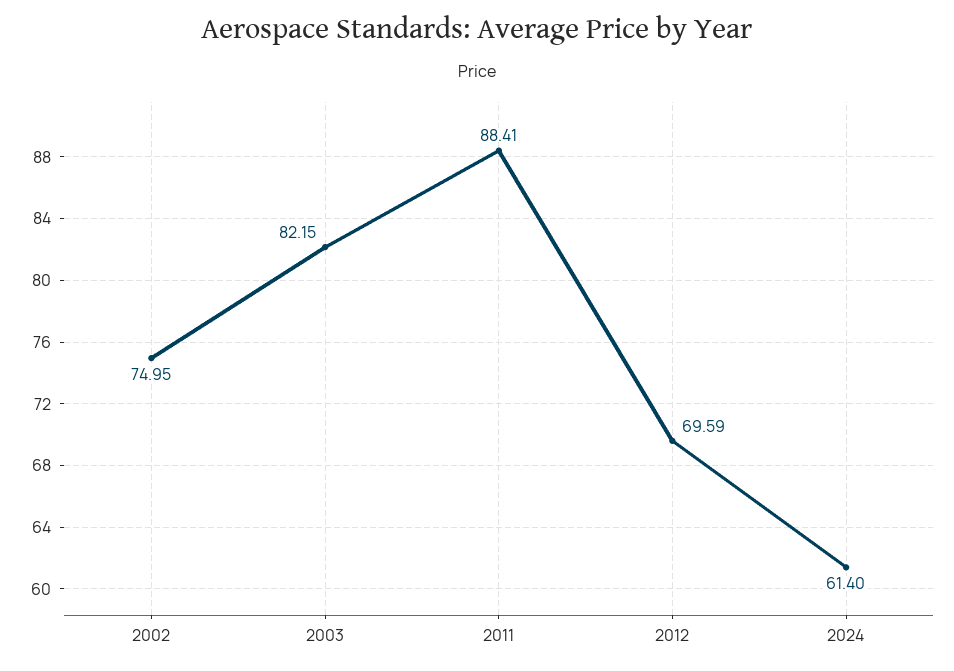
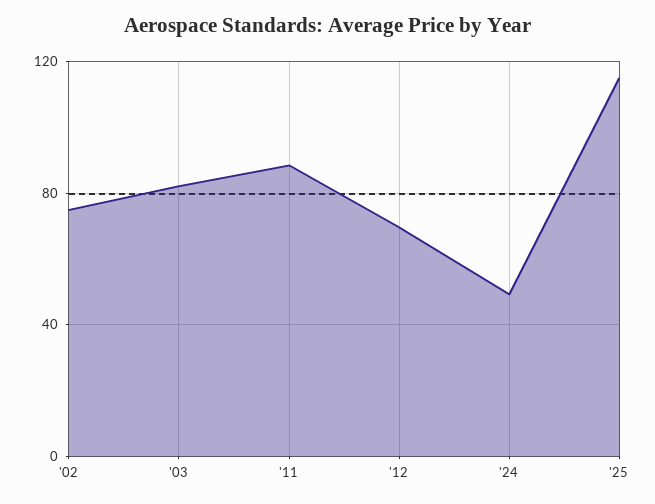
2024: 61.4 -> 50
'25: none -> 115

